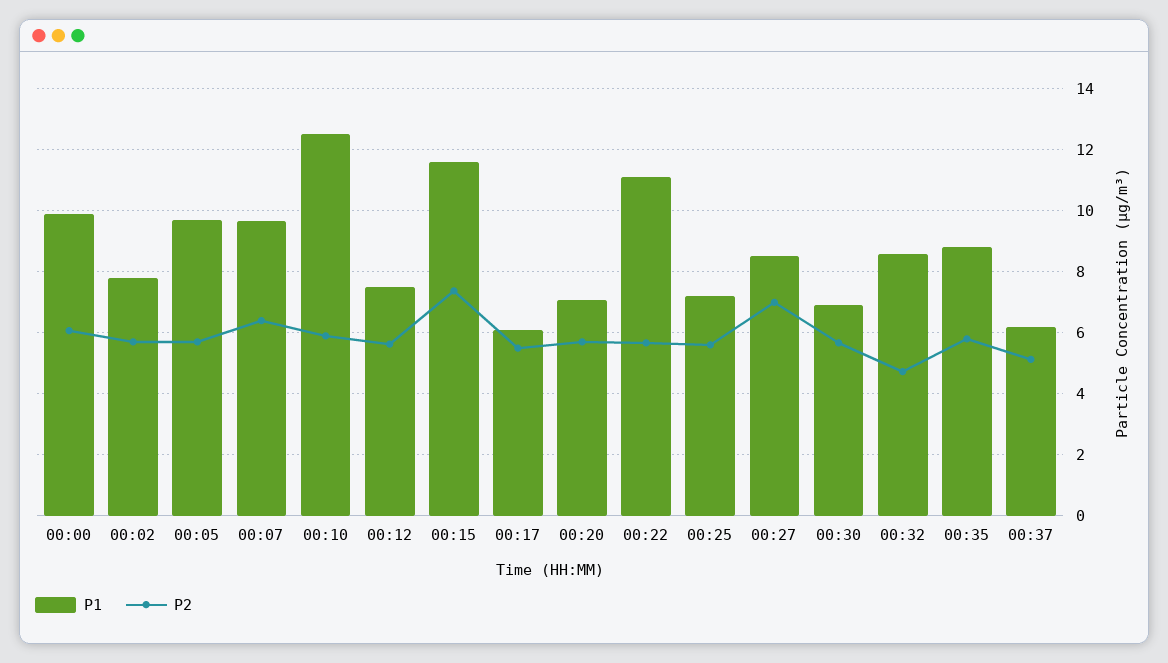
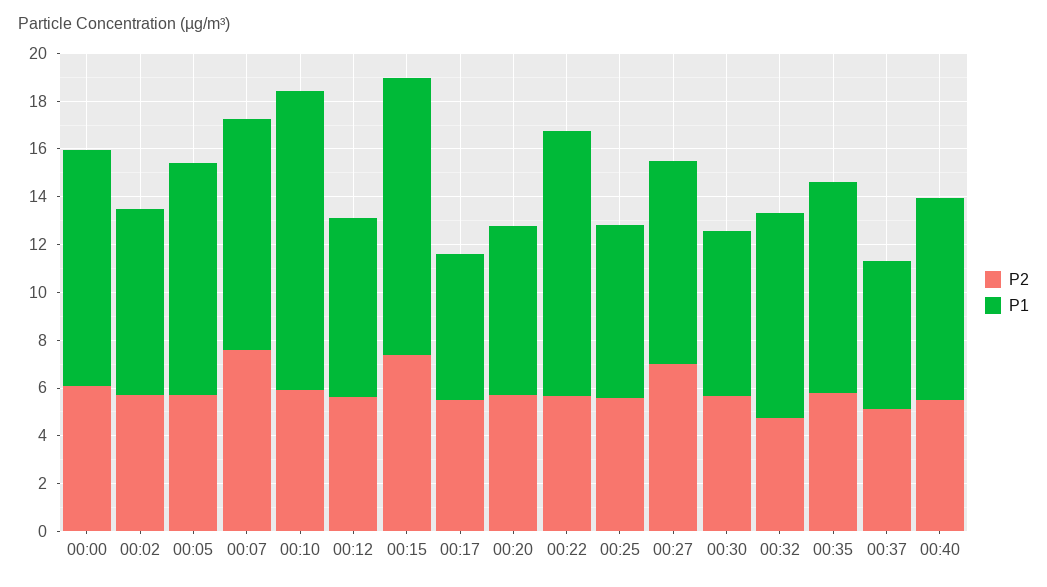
P2, 00:07: 6.4 -> 7.5
P2, 00:40: none -> 5.5
P1, 00:40: none -> 8.5

